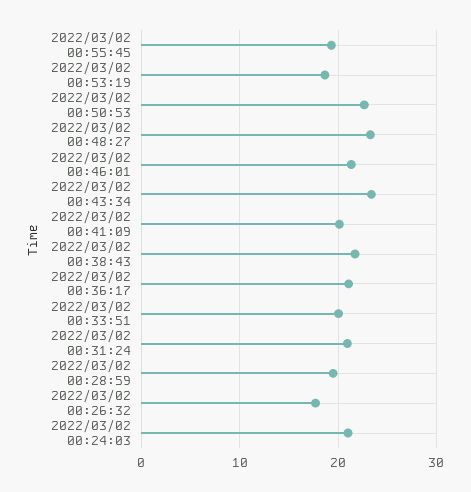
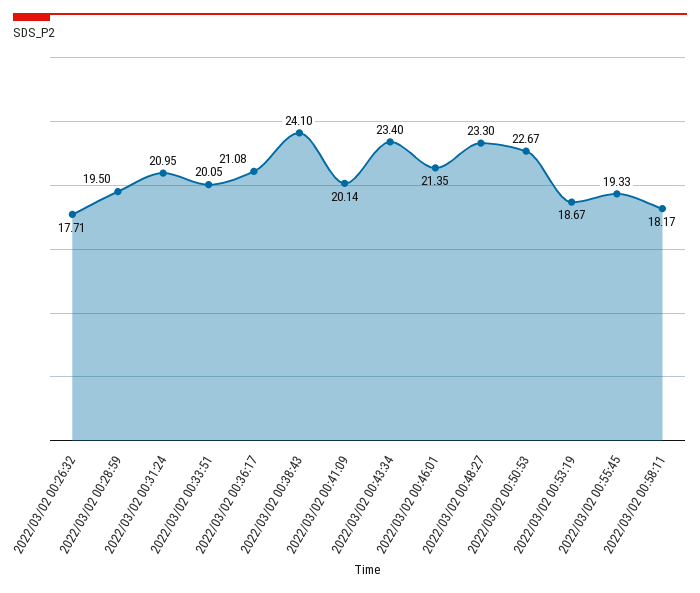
2022/03/02 00:38:43: 22 -> 24.1
2022/03/02 00:24:03: 21 -> none
2022/03/02 00:58:11: none -> 18.17

